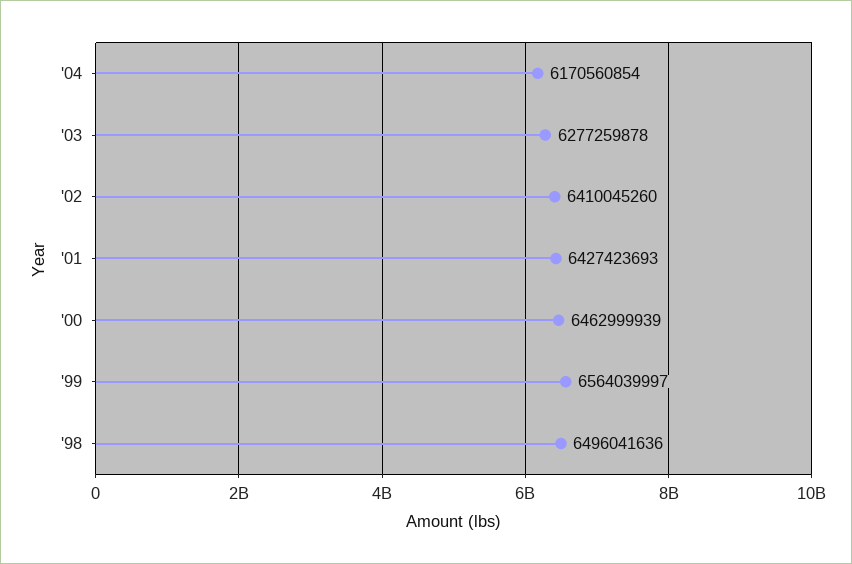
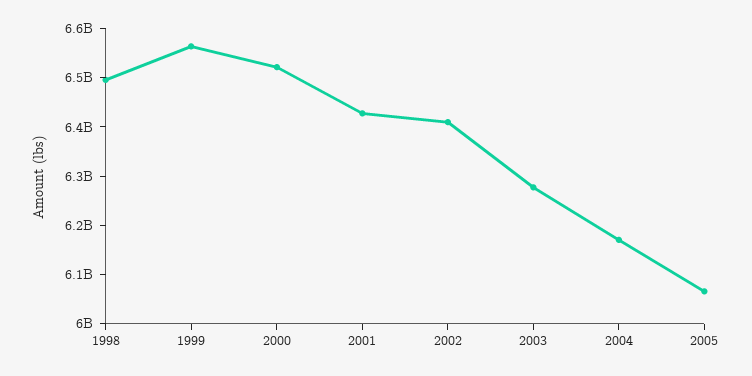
'00: 6462999939 -> 6520000000
2005: none -> 6060000000

